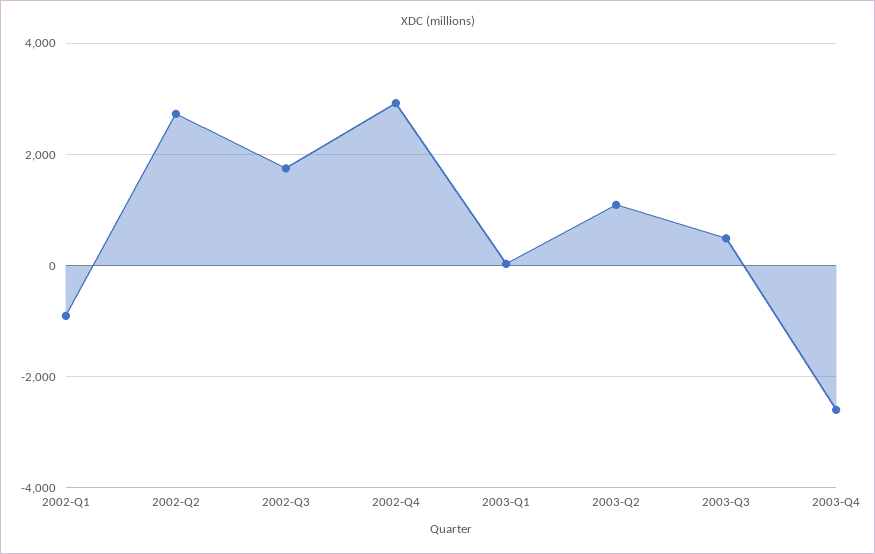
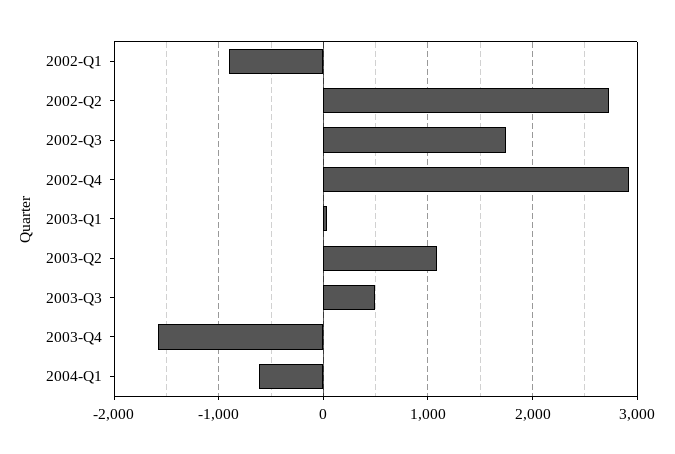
2003-Q4: -2600 -> -1600
2004-Q1: none -> -600

